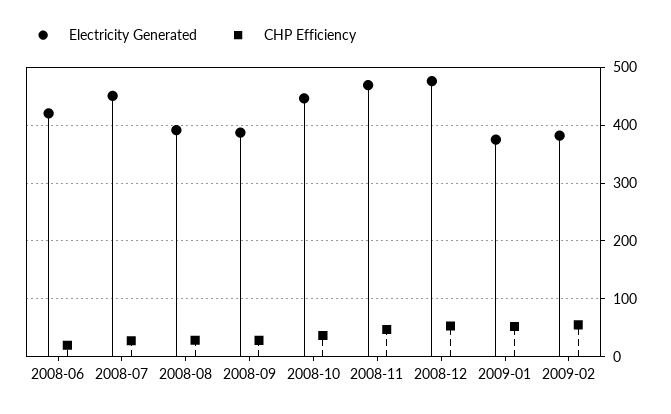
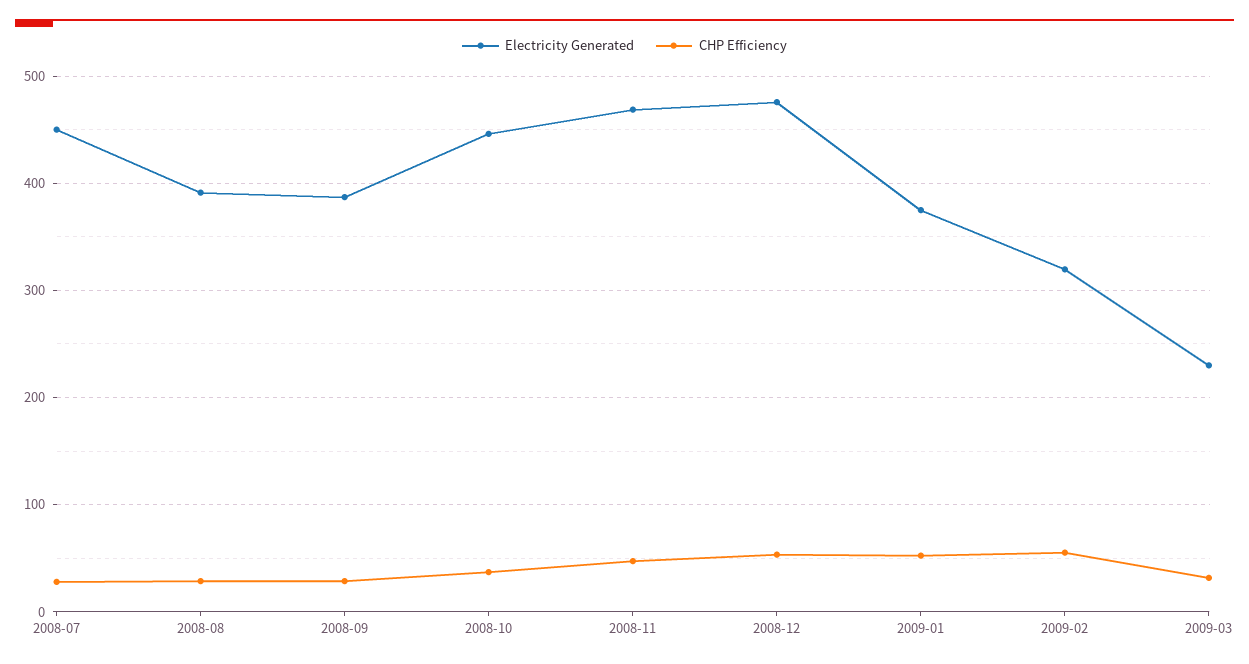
Electricity Generated, 2008-06: 420 -> none
CHP Efficiency, 2008-06: 20 -> none
Electricity Generated, 2009-02: 380 -> 320
Electricity Generated, 2009-03: none -> 230
CHP Efficiency, 2009-03: none -> 30

